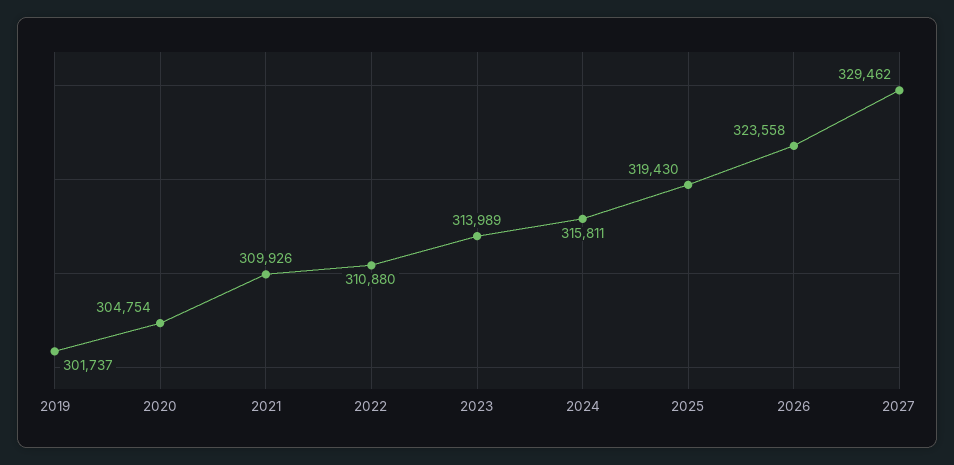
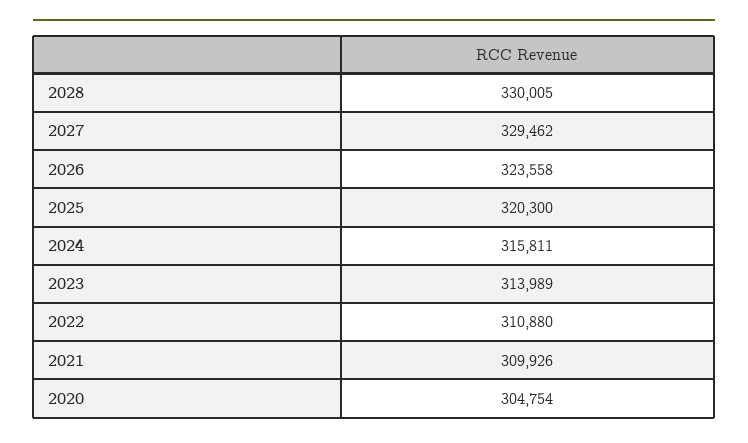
2019: 301737 -> none
2025: 319430 -> 320300
2028: none -> 330005

